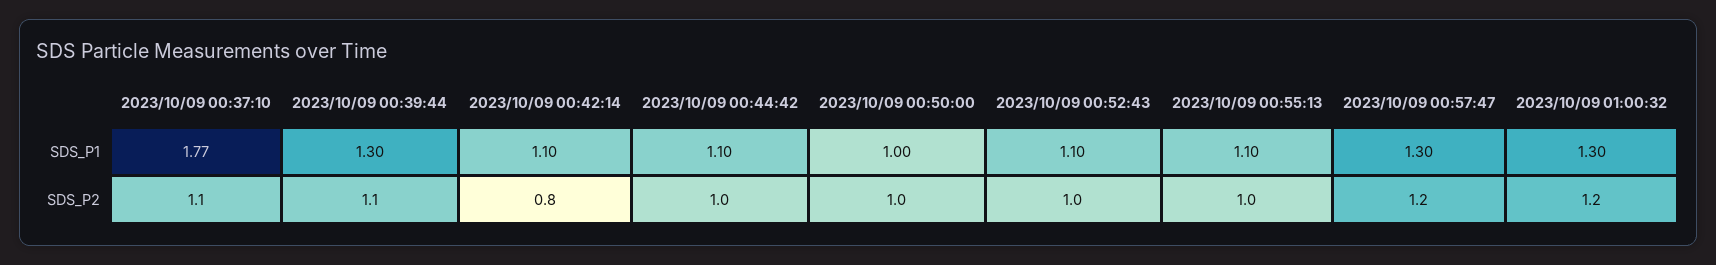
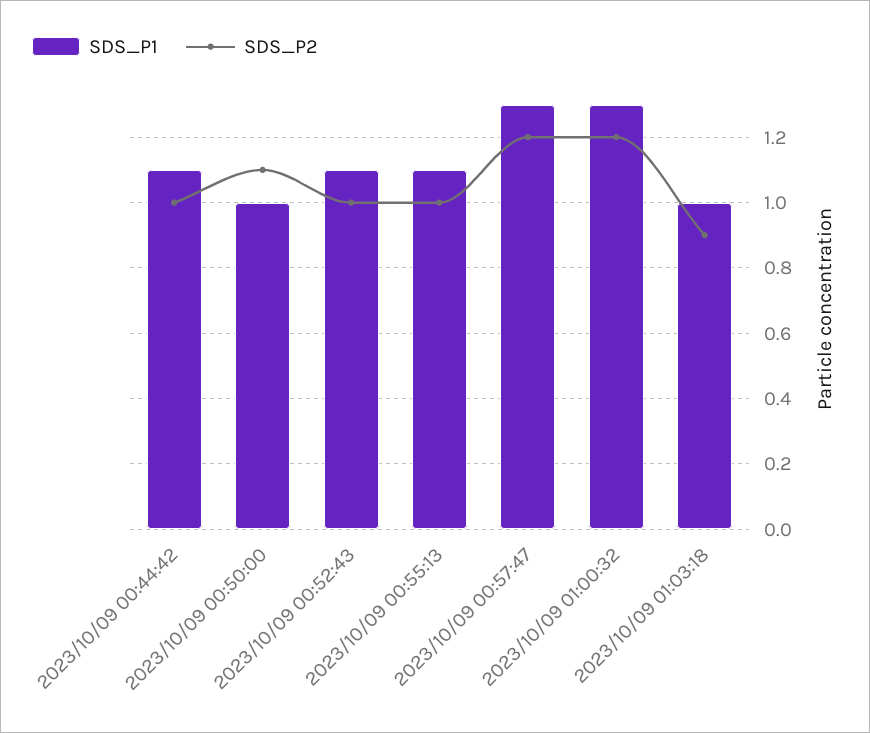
SDS_P1, 2023/10/09 00:37:10: 1.77 -> none
SDS_P1, 2023/10/09 00:39:44: 1.3 -> none
SDS_P1, 2023/10/09 00:42:14: 1.1 -> none
SDS_P2, 2023/10/09 00:37:10: 1.1 -> none
SDS_P2, 2023/10/09 00:39:44: 1.1 -> none
SDS_P2, 2023/10/09 00:42:14: 0.8 -> none
SDS_P2, 2023/10/09 00:50:00: 1 -> 1.1
SDS_P1, 2023/10/09 01:03:18: none -> 1
SDS_P2, 2023/10/09 01:03:18: none -> 0.9

